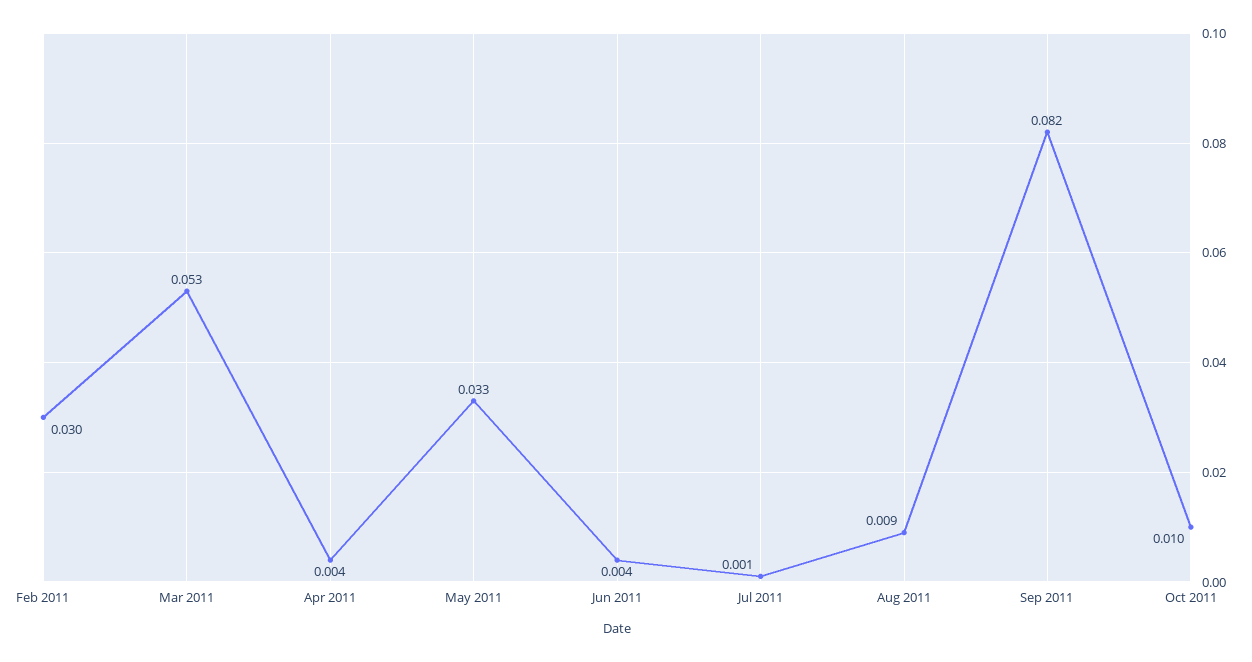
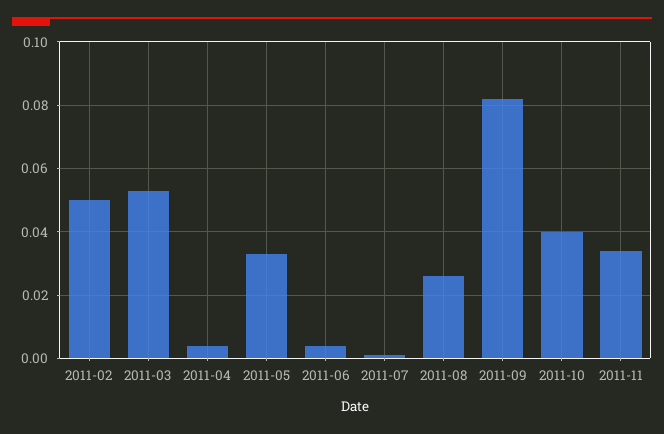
Feb 2011: 0.03 -> 0.05
Aug 2011: 0.009 -> 0.025
Oct 2011: 0.01 -> 0.04
2011-11: none -> 0.035

